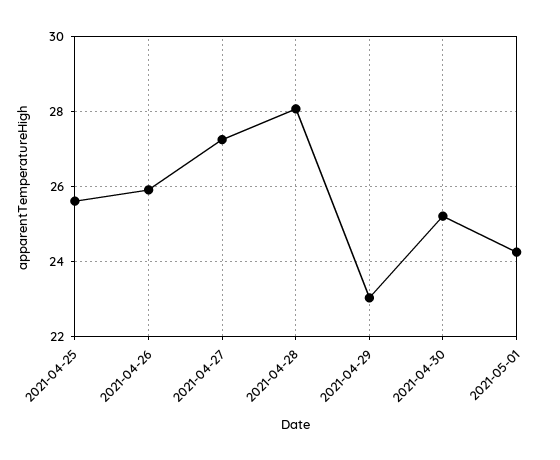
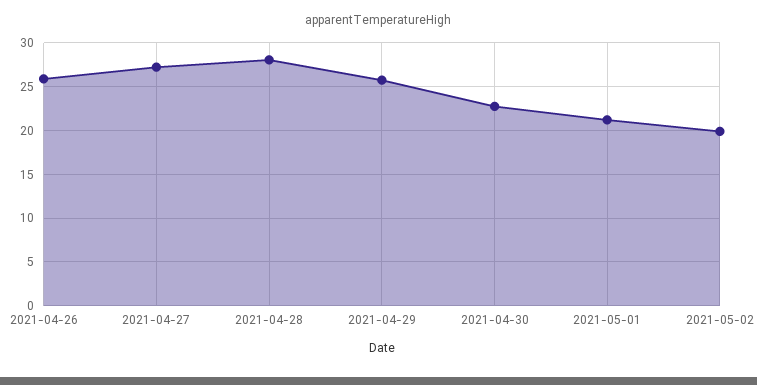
2021-04-25: 25.6 -> none
2021-04-29: 23 -> 26
2021-04-30: 25.2 -> 23
2021-05-01: 24.2 -> 21
2021-05-02: none -> 20

